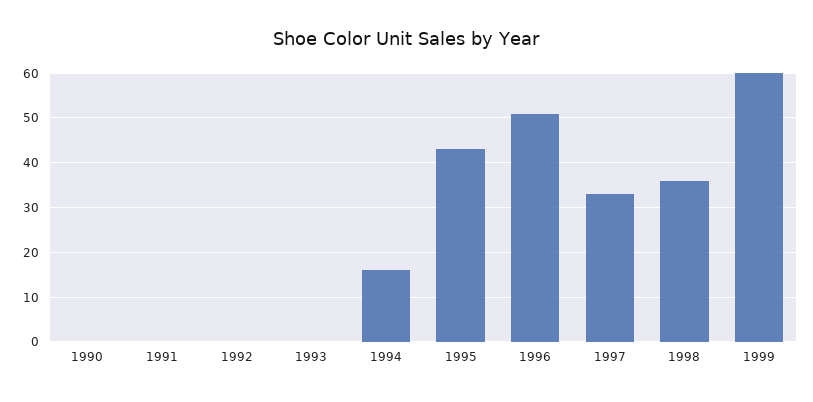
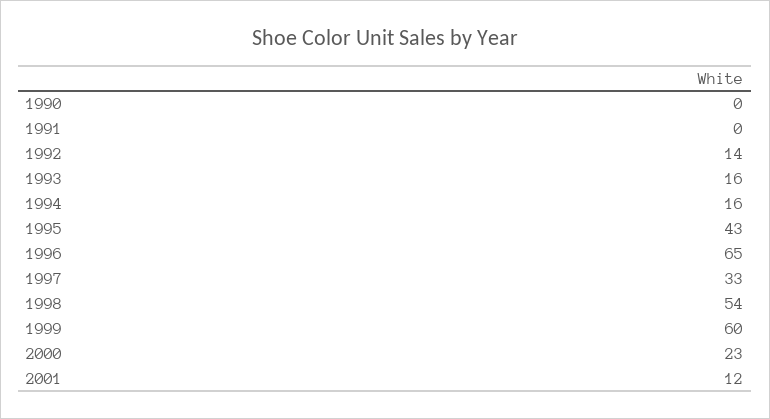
1992: 0 -> 14
1993: 0 -> 16
1996: 50 -> 65
1998: 35 -> 54
2000: none -> 23
2001: none -> 12

